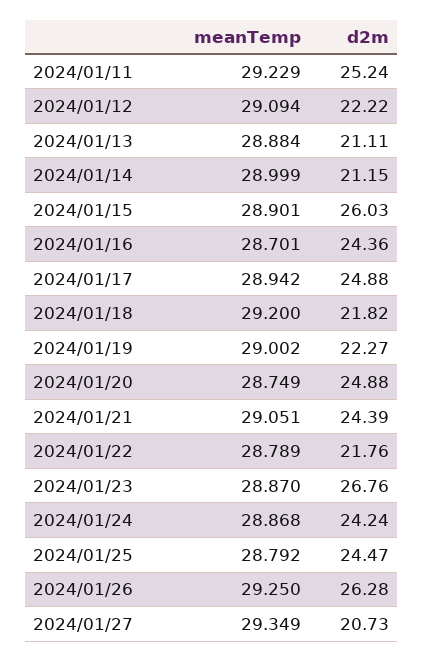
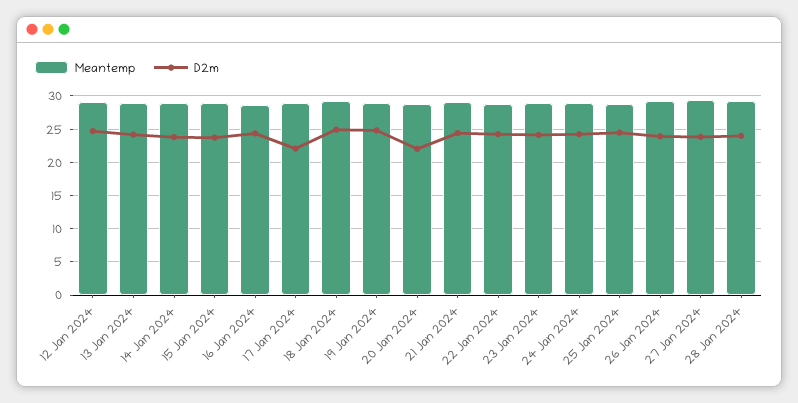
meanTemp, 2024/01/11: 29.229 -> none
d2m, 2024/01/11: 25.24 -> none
d2m, 2024/01/12: 22.22 -> 25
d2m, 2024/01/13: 21.11 -> 24
d2m, 2024/01/14: 21.15 -> 24
d2m, 2024/01/15: 26.03 -> 24
d2m, 2024/01/17: 24.88 -> 22
d2m, 2024/01/18: 21.82 -> 25
d2m, 2024/01/19: 22.27 -> 25
d2m, 2024/01/20: 24.88 -> 22
d2m, 2024/01/22: 21.76 -> 24
d2m, 2024/01/23: 26.76 -> 24
d2m, 2024/01/26: 26.28 -> 24
d2m, 2024/01/27: 20.73 -> 24
meanTemp, 28 Jan 2024: none -> 29
d2m, 28 Jan 2024: none -> 24

